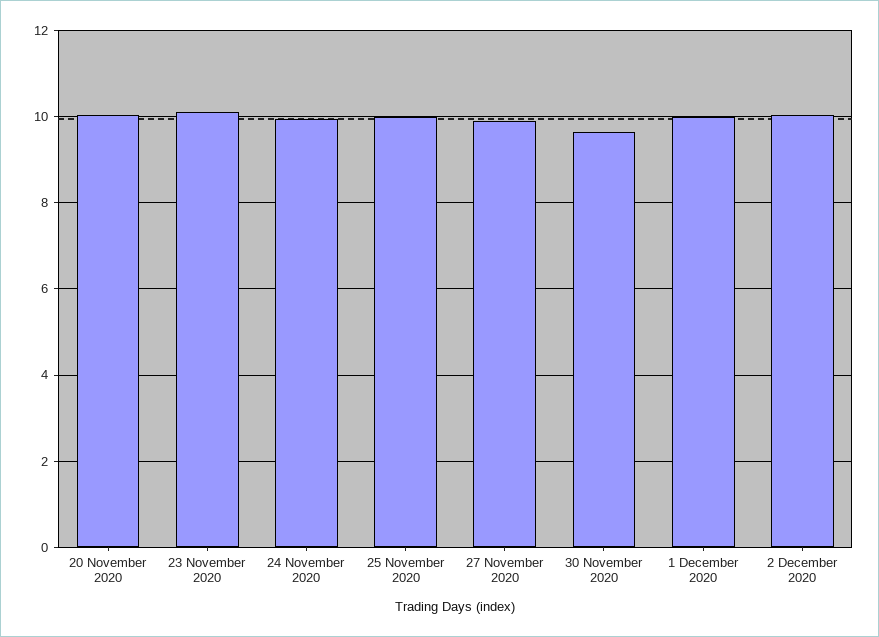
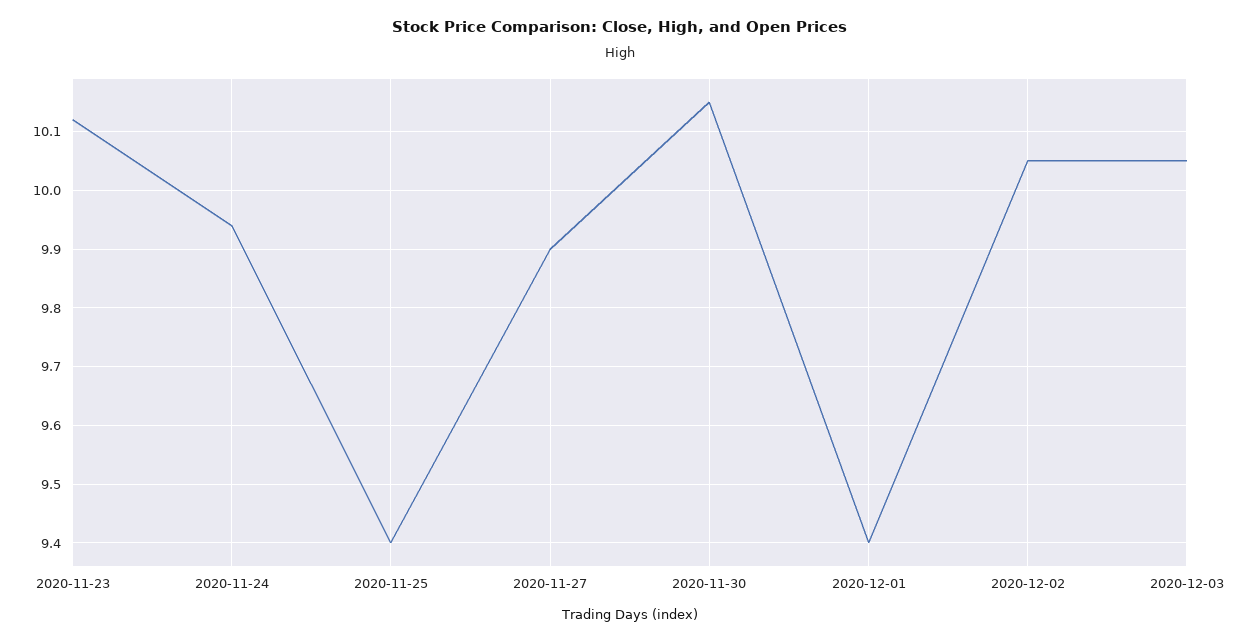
20 November 2020: 10 -> none
25 November 2020: 10 -> 9.4
30 November 2020: 9.6 -> 10.15
1 December 2020: 10 -> 9.4
2020-12-03: none -> 10.05

